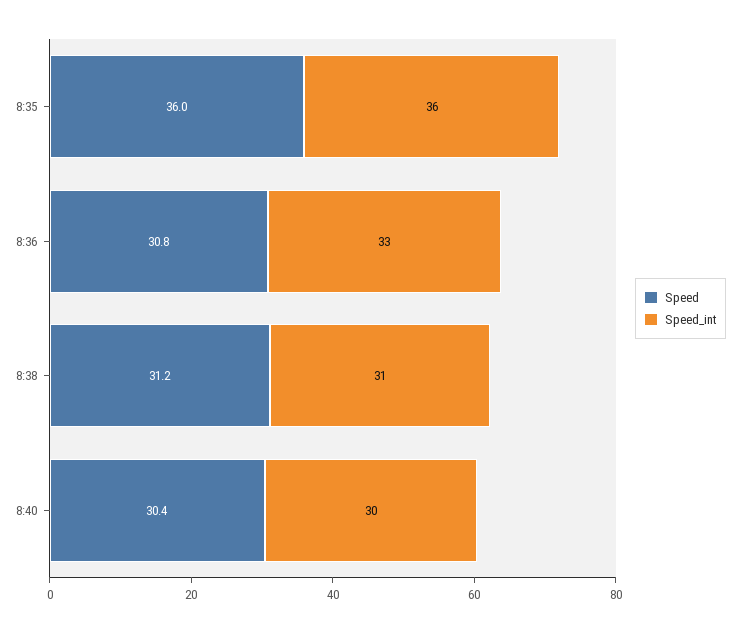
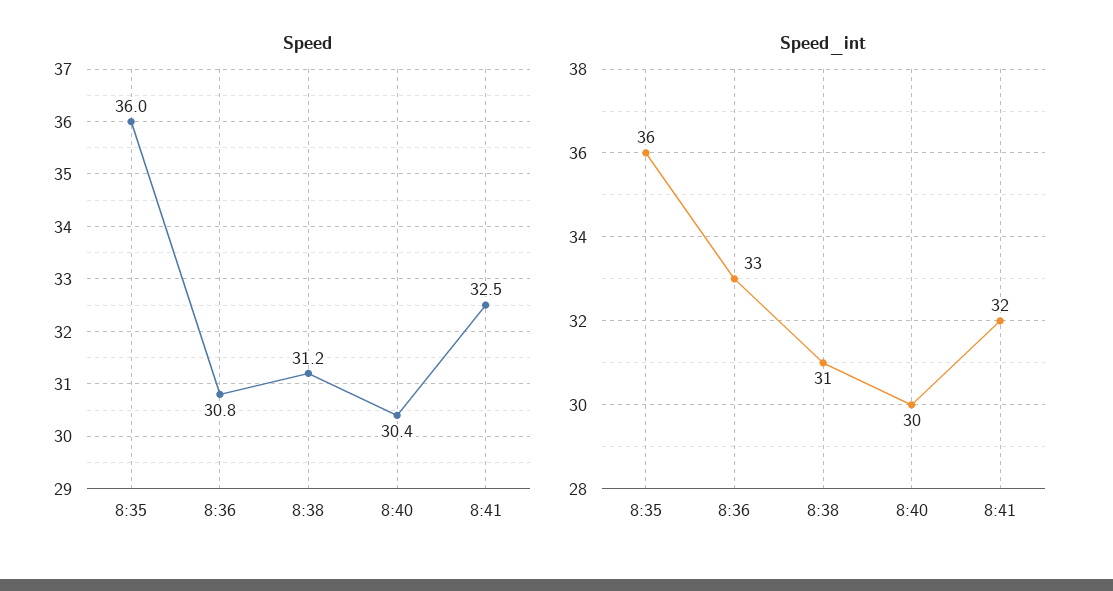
Speed, 8:41: none -> 32.5
Speed_int, 8:41: none -> 32

